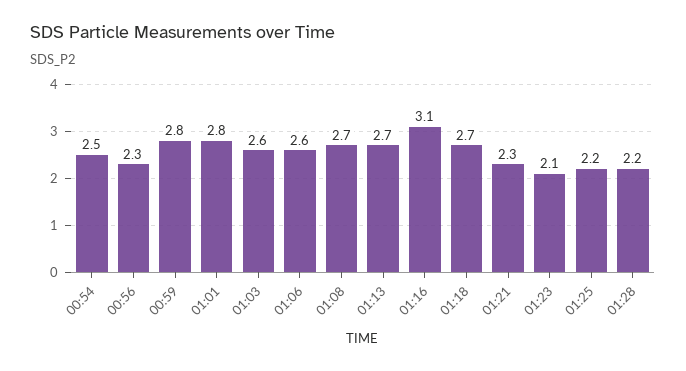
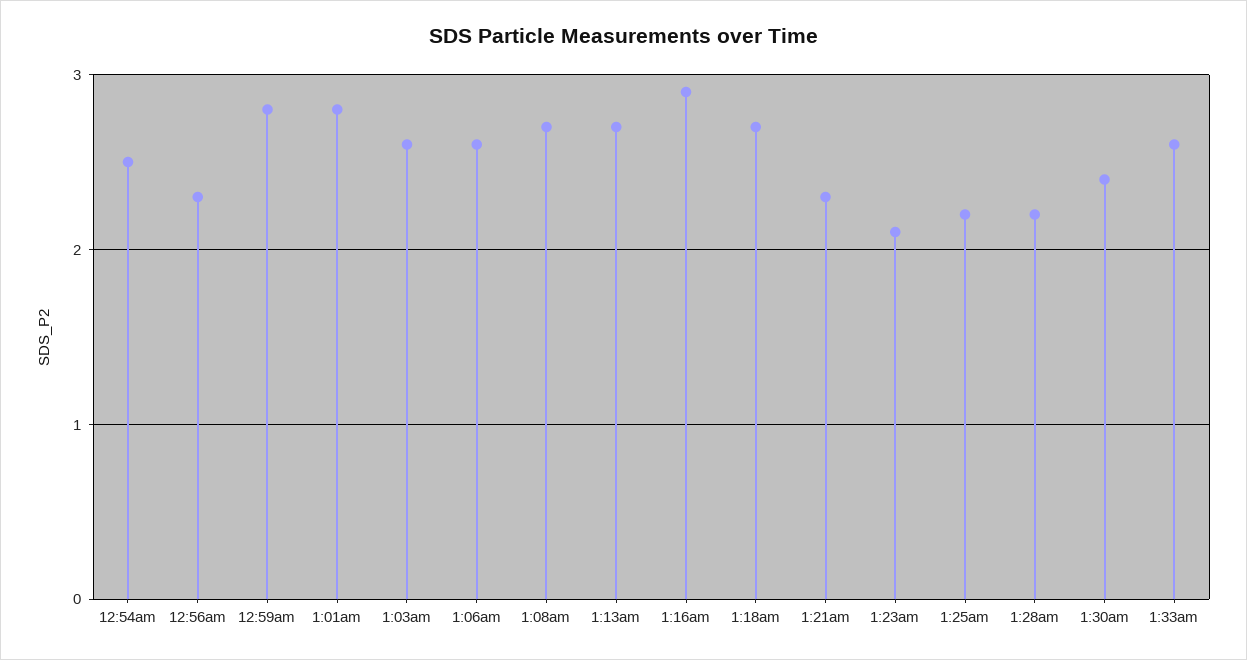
01:16: 3.1 -> 2.9
1:30am: none -> 2.4
1:33am: none -> 2.6

